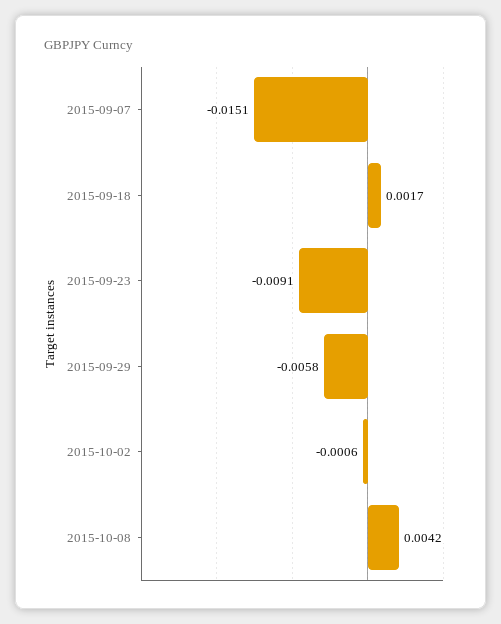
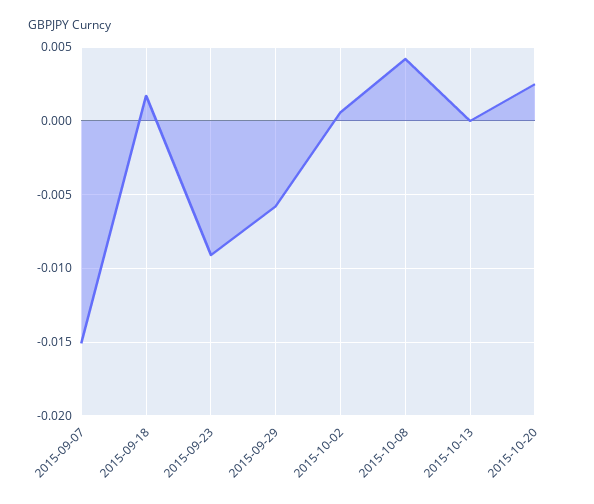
2015-10-02: -0.0006 -> 0.0005
2015-10-13: none -> 0
2015-10-20: none -> 0.0025

